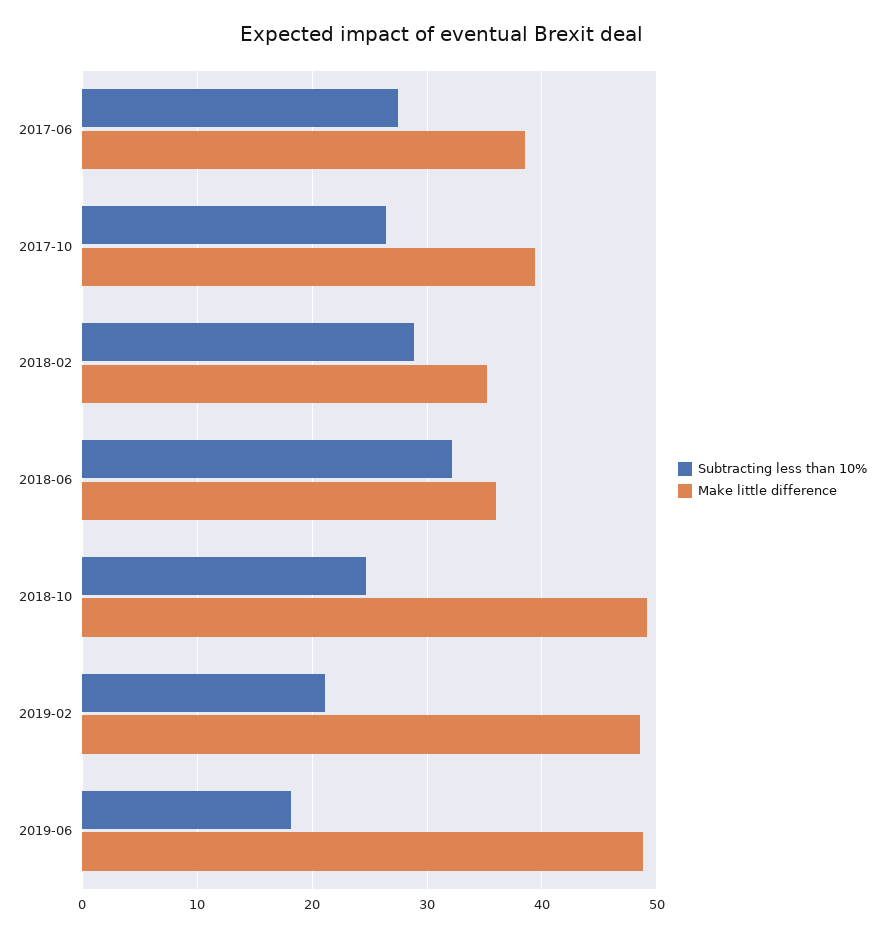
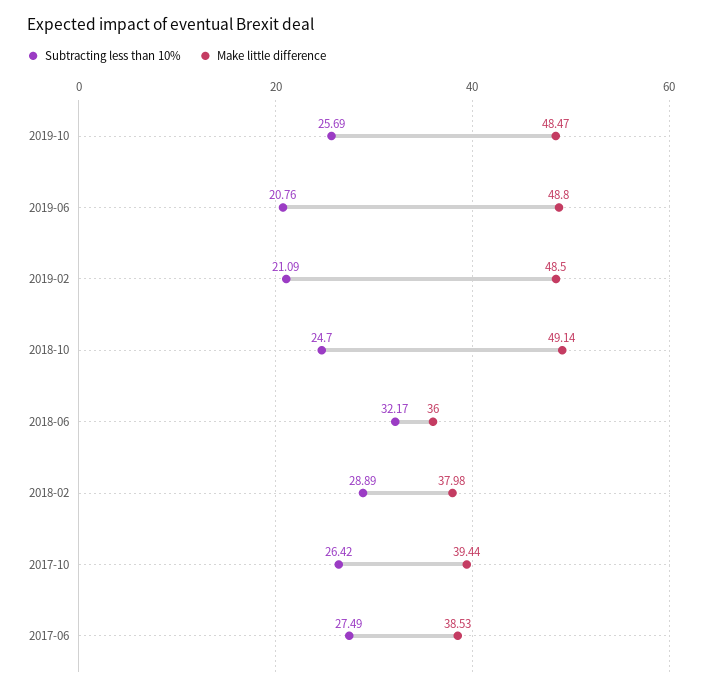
Make little difference, 2018-02: 35 -> 37.98
Subtracting less than 10%, 2019-06: 18 -> 20.76
Subtracting less than 10%, 2019-10: none -> 25.69
Make little difference, 2019-10: none -> 48.47

